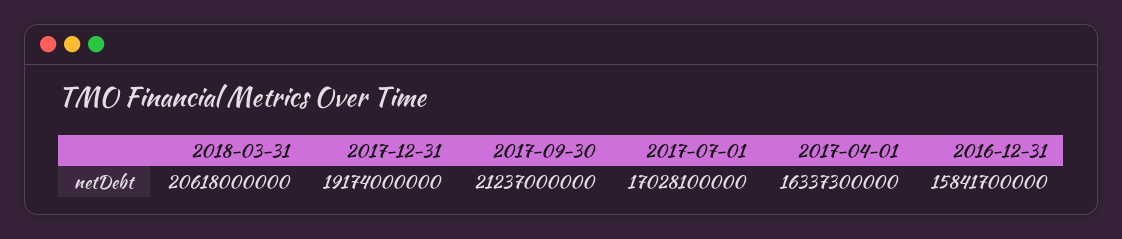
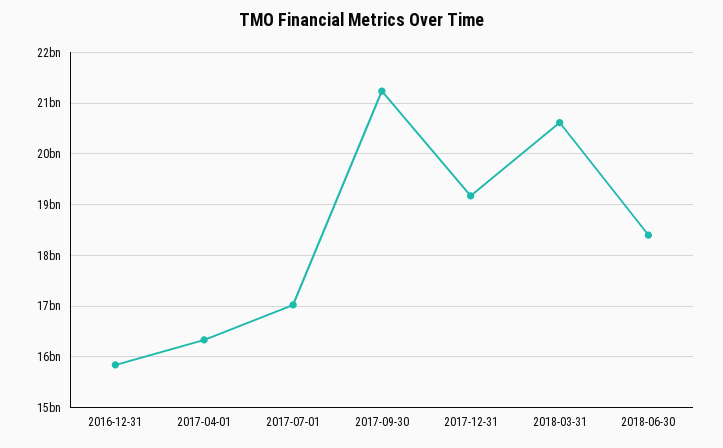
2018-06-30: none -> 18400000000

